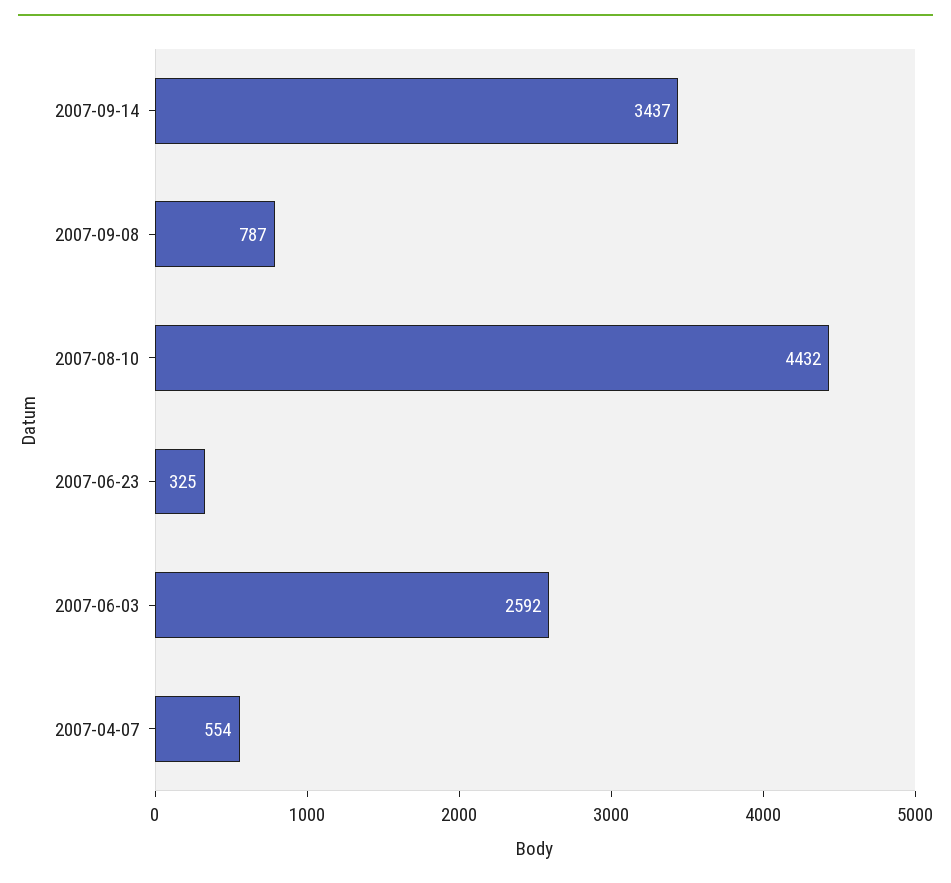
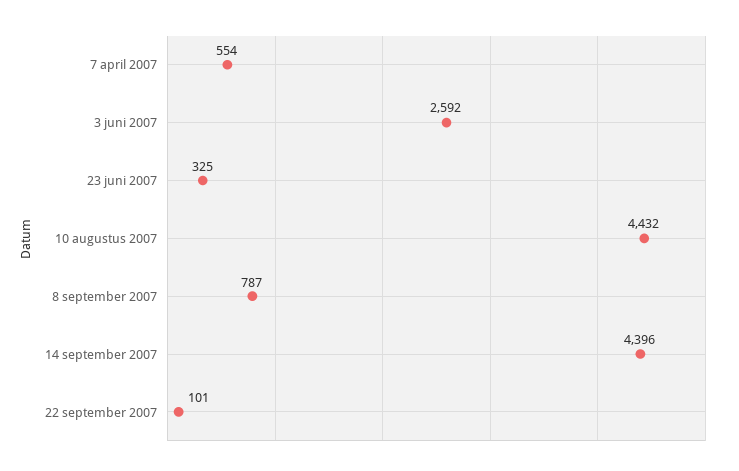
2007-09-14: 3437 -> 4396
22 september 2007: none -> 101

